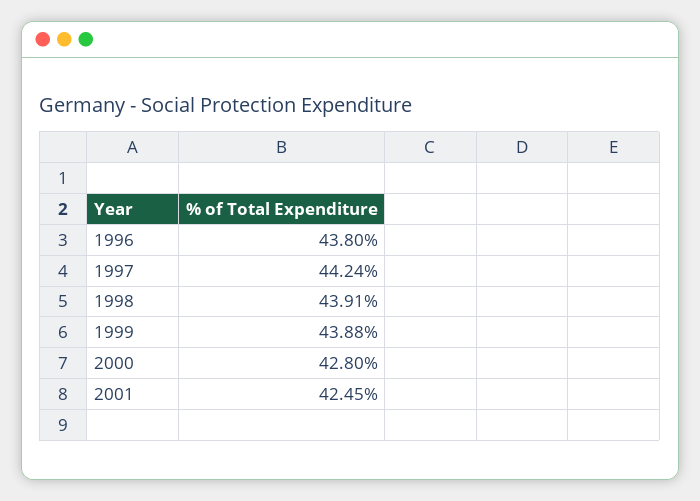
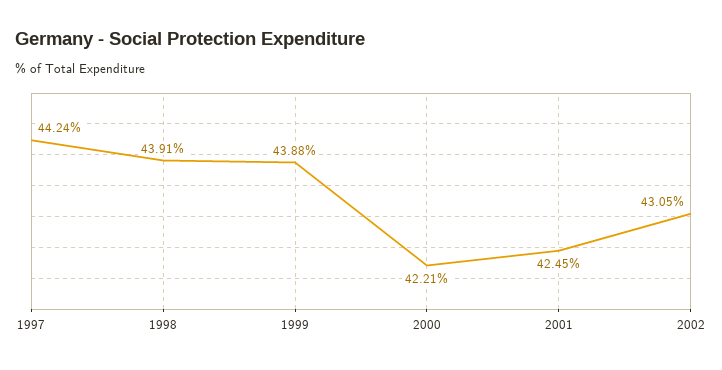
1996: 43.8 -> none
2000: 42.8 -> 42.21
2002: none -> 43.05

